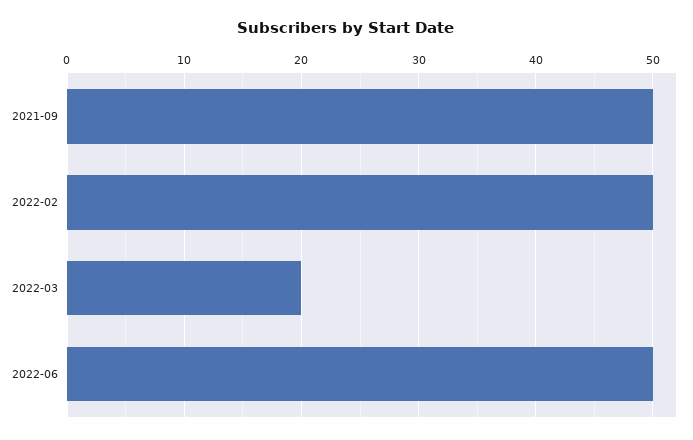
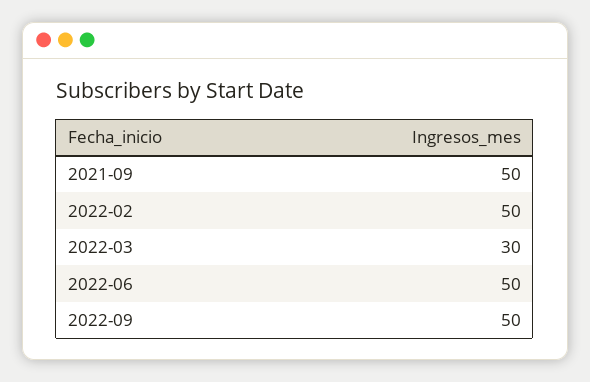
2022-03: 20 -> 30
2022-09: none -> 50

